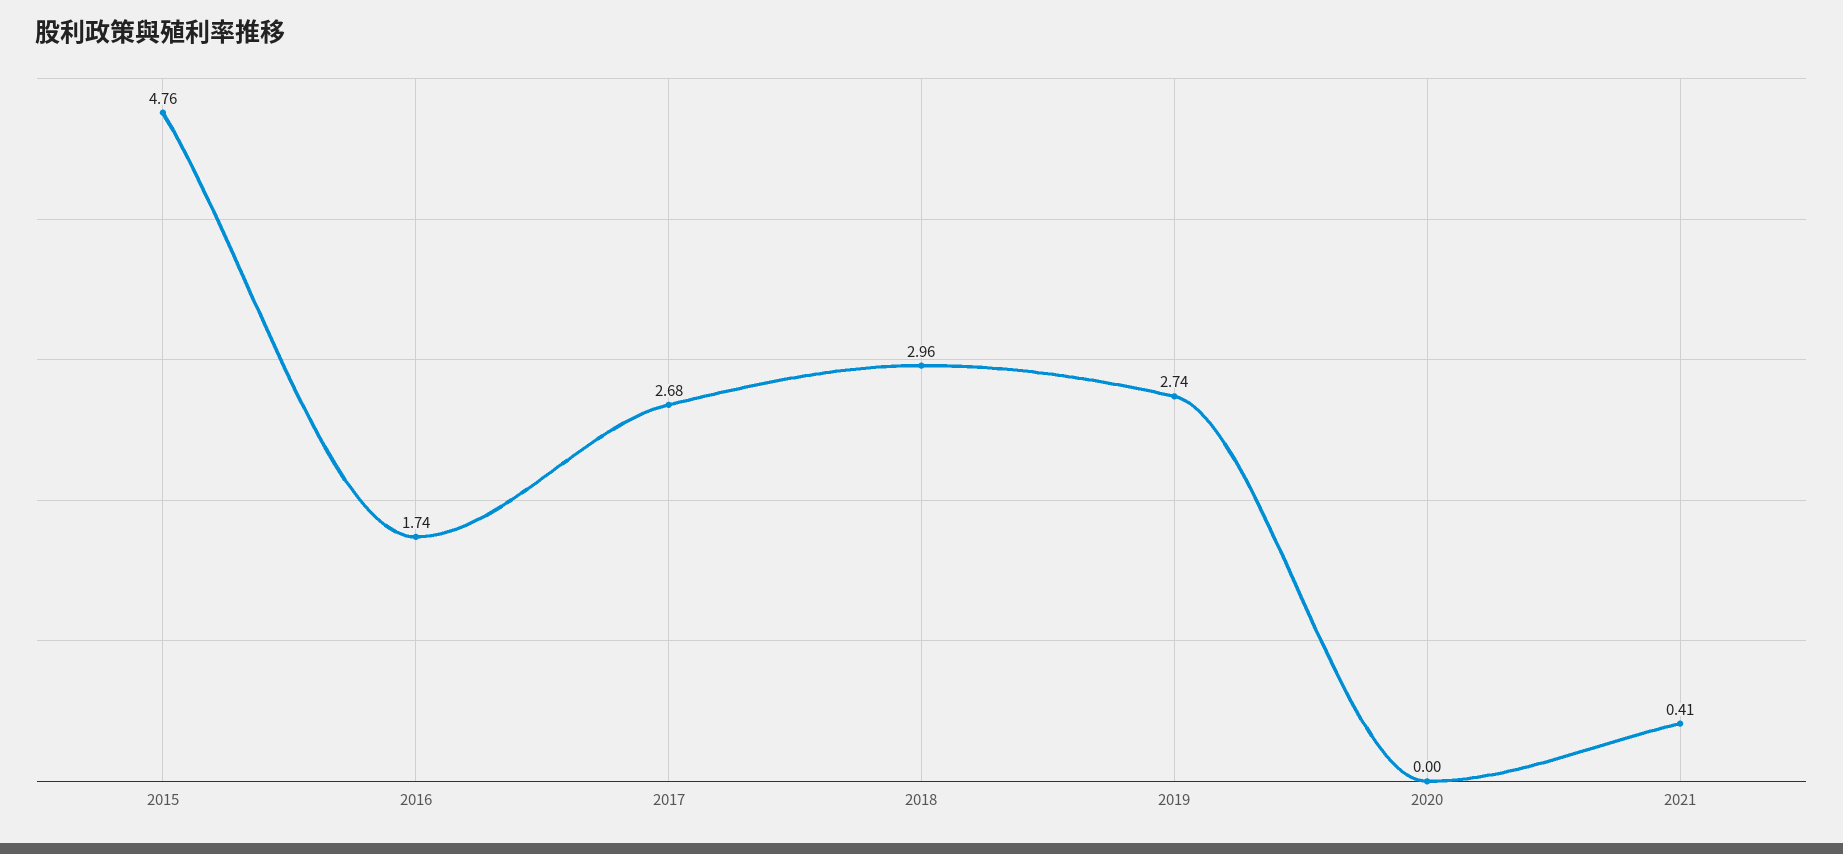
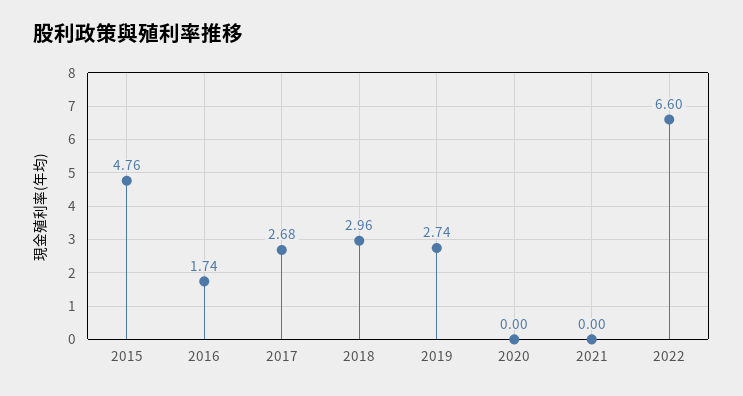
2021: 0.41 -> 0
2022: none -> 6.6

